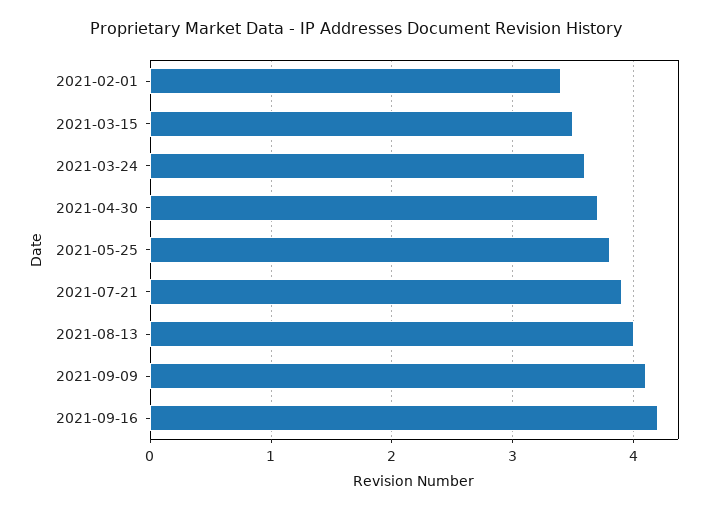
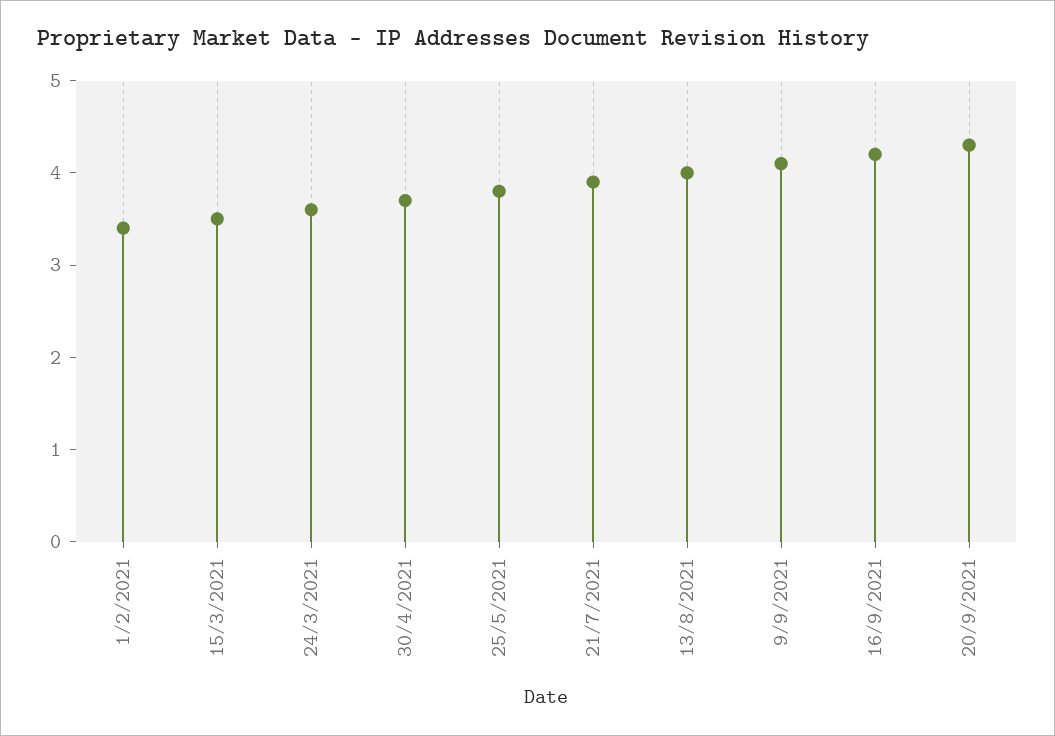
20/9/2021: none -> 4.3

